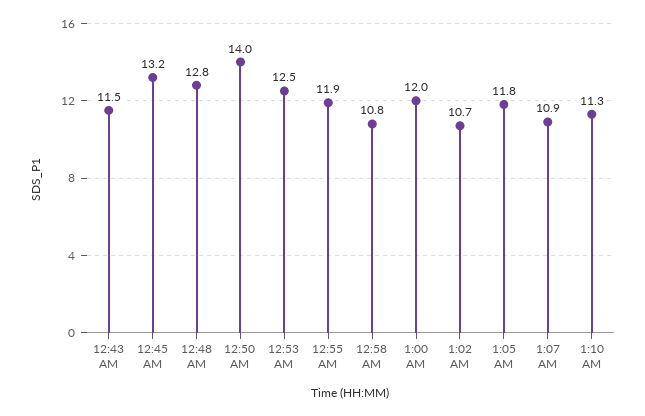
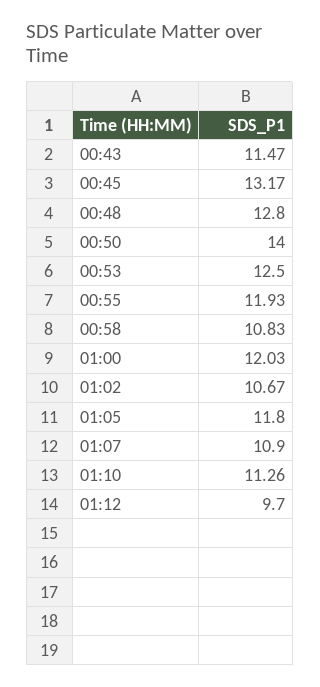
01:12: none -> 9.7

